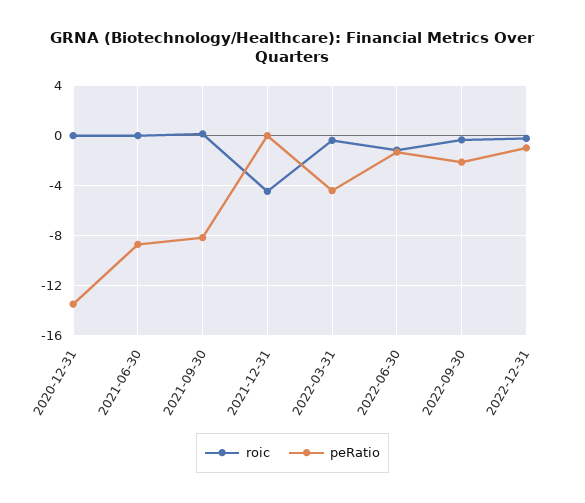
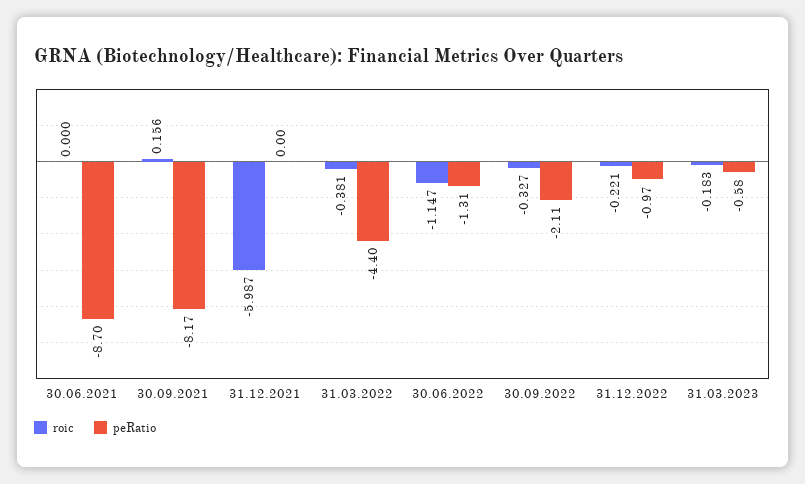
roic, 2020-12-31: 0 -> none
peRatio, 2020-12-31: -13.5 -> none
roic, 2021-12-31: -4.5 -> -5.987
roic, 31.03.2023: none -> -0.183
peRatio, 31.03.2023: none -> -0.58

